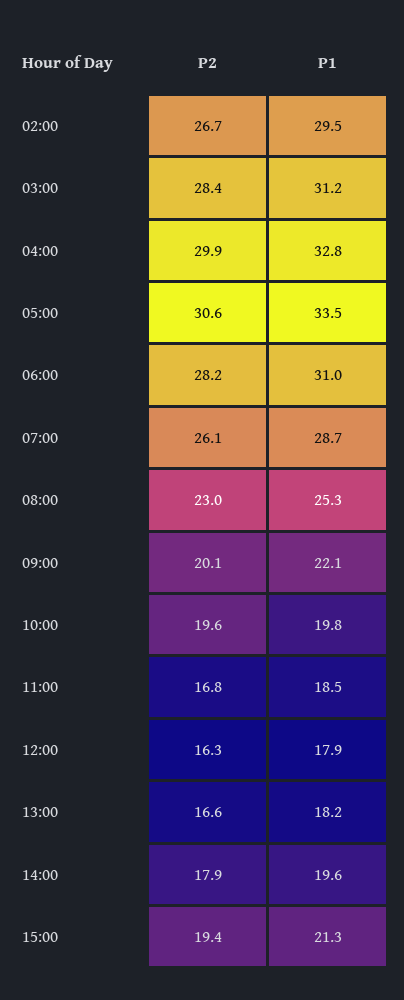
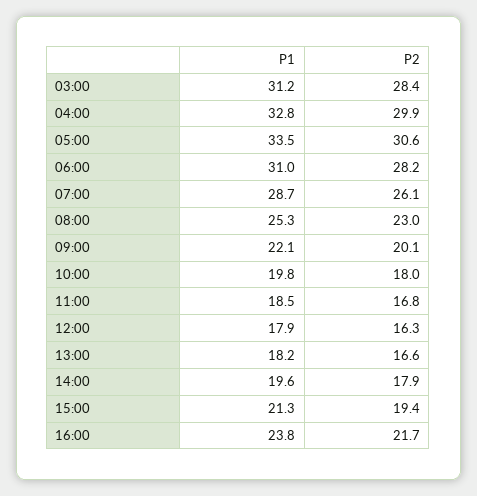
P2, 02:00: 26.7 -> none
P1, 02:00: 29.5 -> none
P2, 10:00: 19.6 -> 18
P1, 16:00: none -> 23.8
P2, 16:00: none -> 21.7

